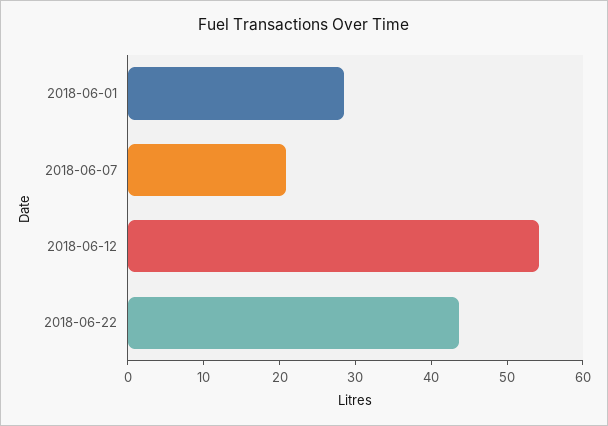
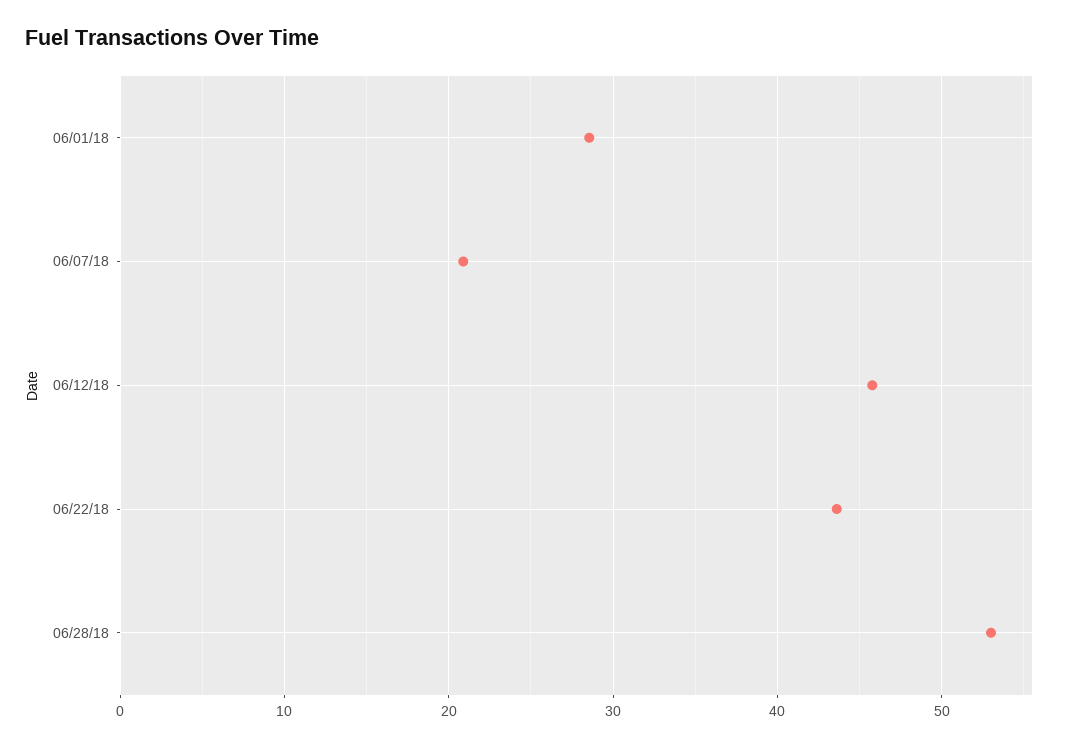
2018-06-12: 54 -> 46
06/28/18: none -> 53

